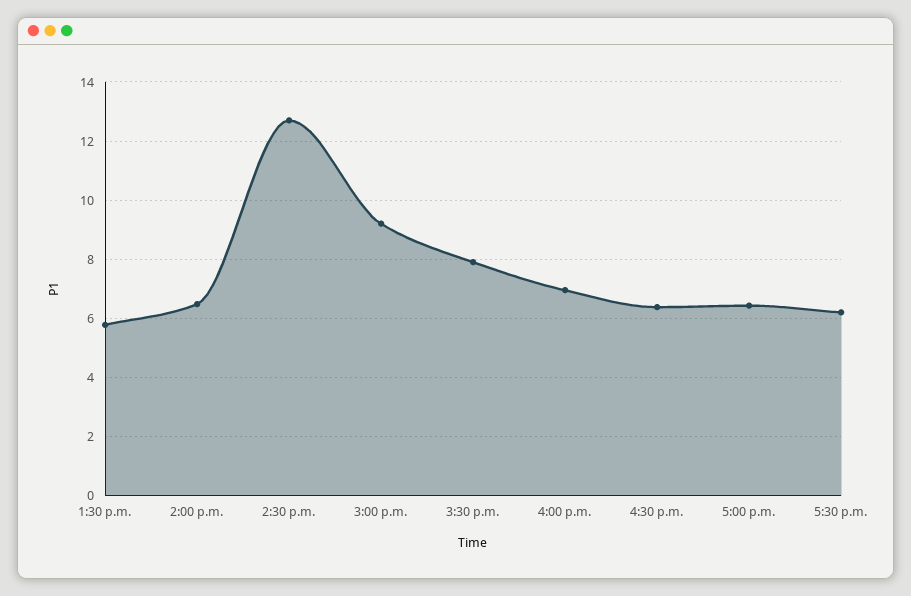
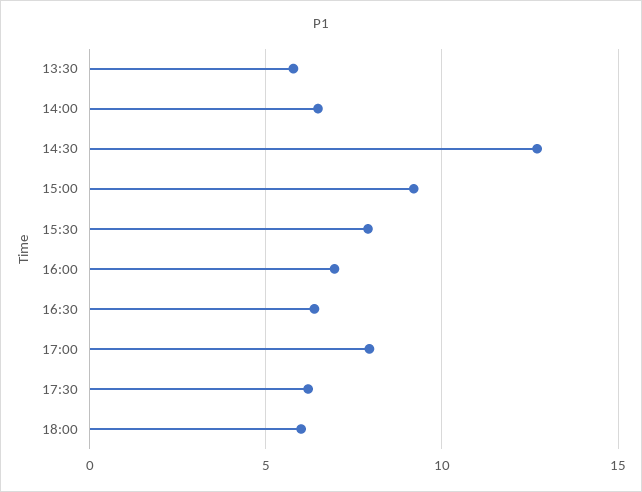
5:00 p.m.: 6.5 -> 8
18:00: none -> 6

